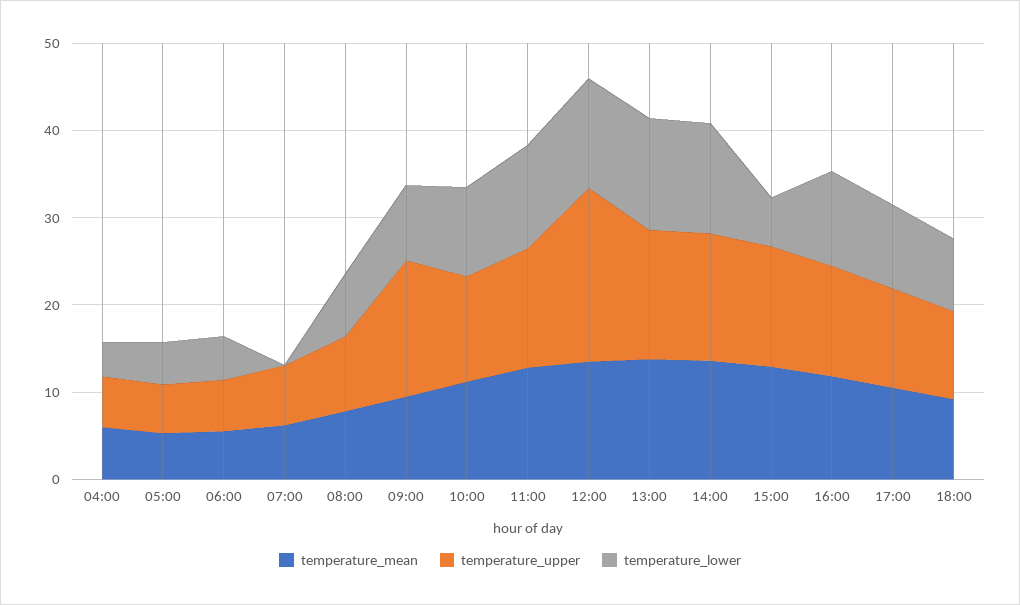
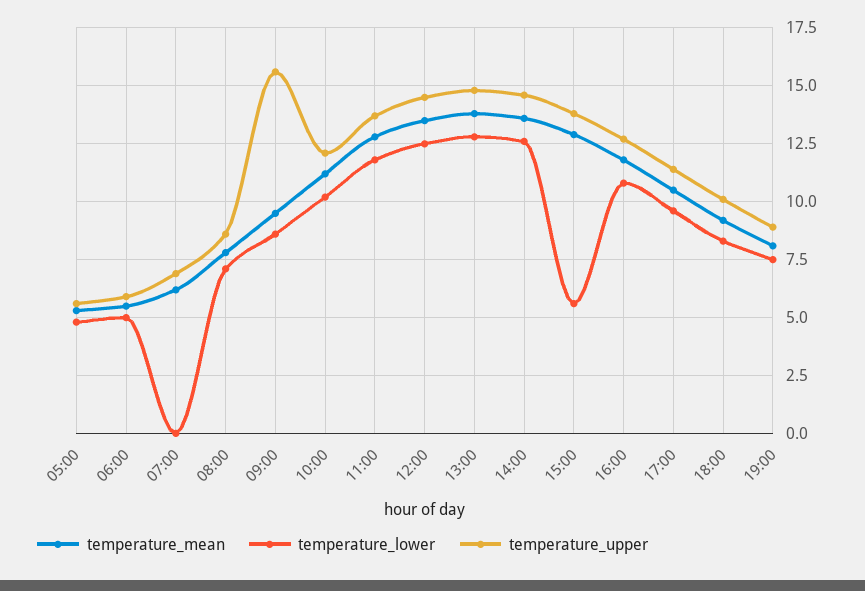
temperature_mean, 04:00: 6 -> none
temperature_upper, 04:00: 6 -> none
temperature_lower, 04:00: 4 -> none
temperature_upper, 12:00: 20 -> 14.5
temperature_mean, 19:00: none -> 8
temperature_lower, 19:00: none -> 7.5
temperature_upper, 19:00: none -> 9

